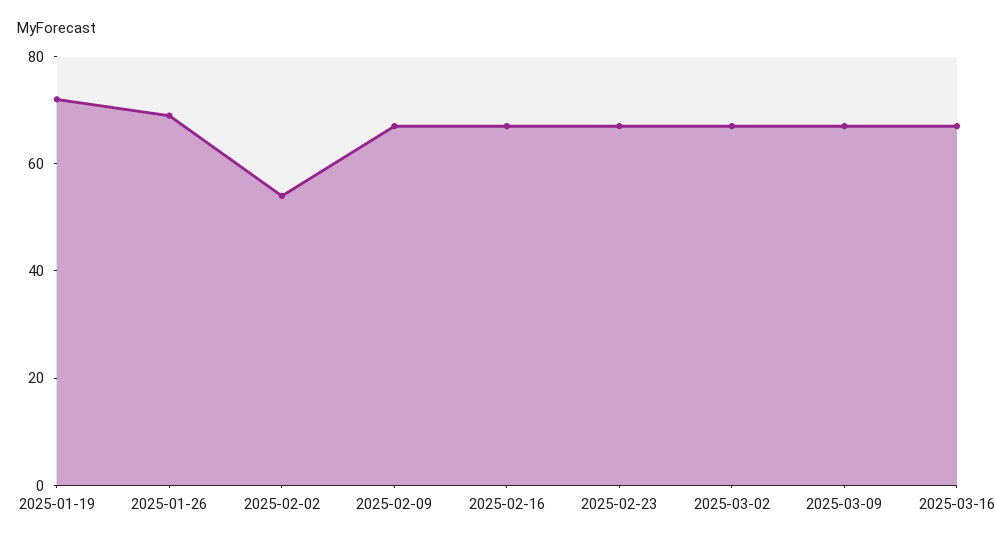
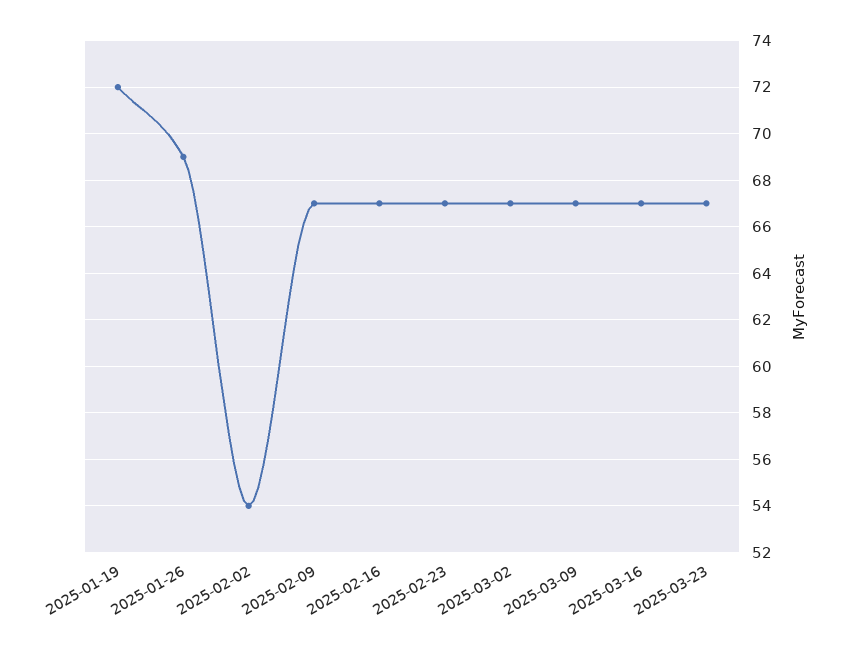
2025-03-23: none -> 67

